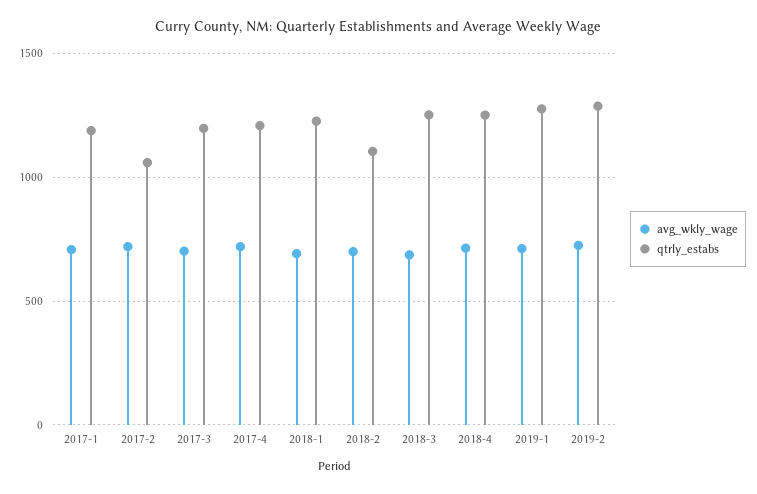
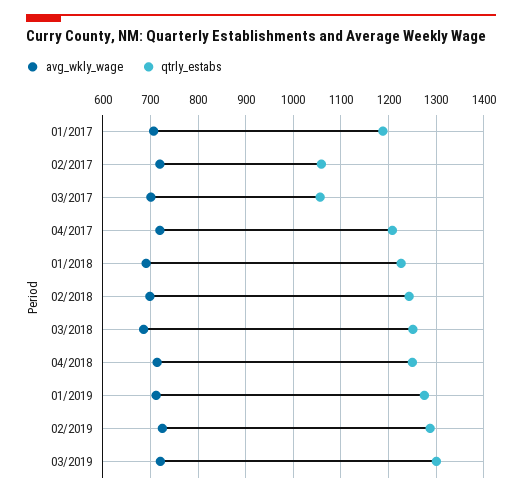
qtrly_estabs, 2017-3: 1200 -> 1060
qtrly_estabs, 2018-2: 1100 -> 1240
avg_wkly_wage, 03/2019: none -> 720
qtrly_estabs, 03/2019: none -> 1300

